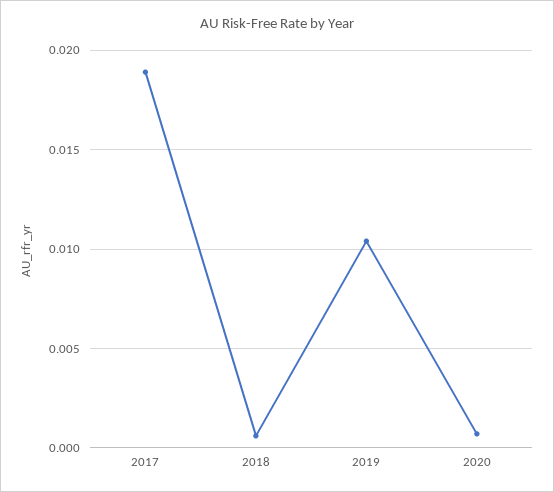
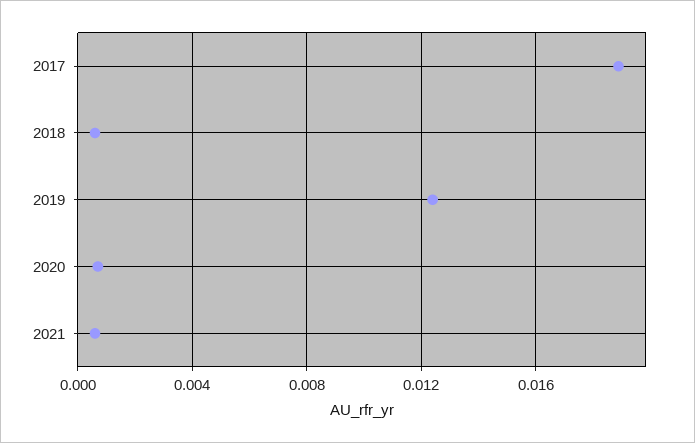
2019: 0.0105 -> 0.0125
2021: none -> 0.0005

